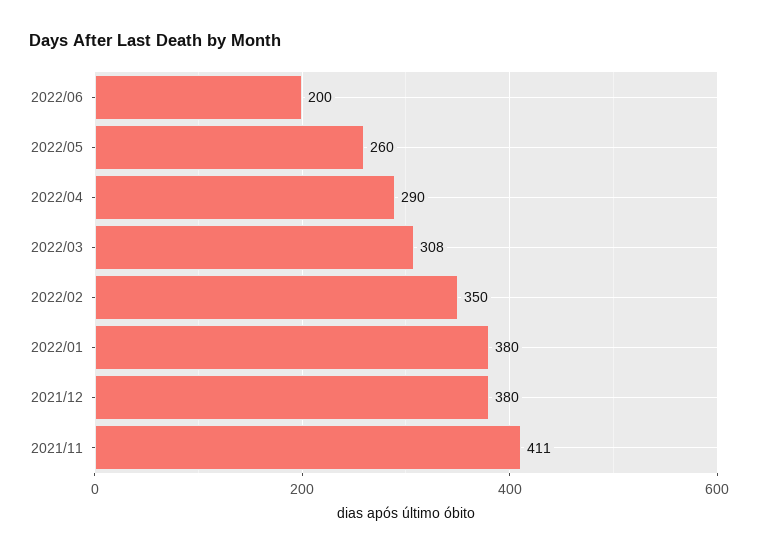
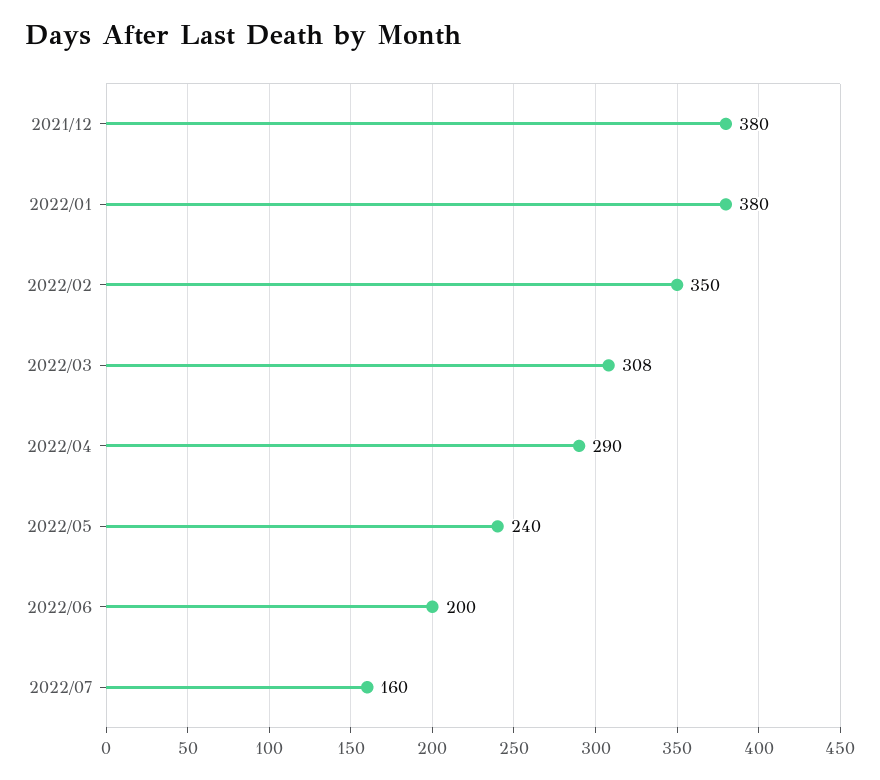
2022/05: 260 -> 240
2021/11: 411 -> none
2022/07: none -> 160

